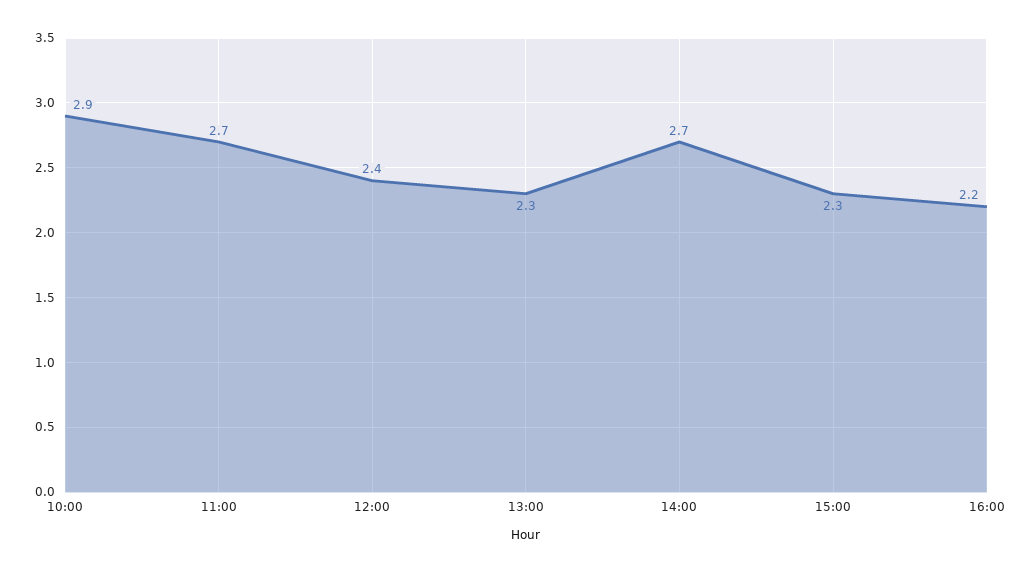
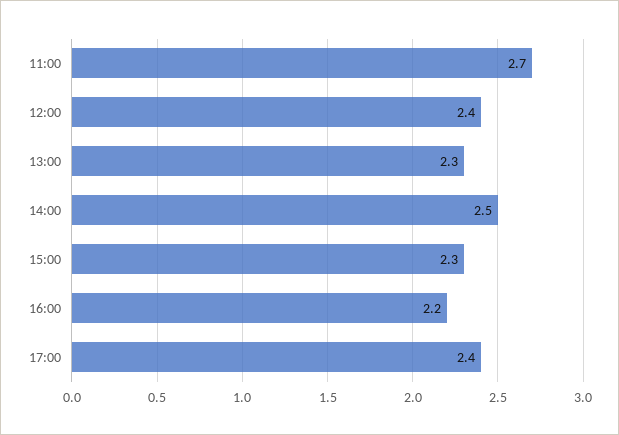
10:00: 2.9 -> none
14:00: 2.7 -> 2.5
17:00: none -> 2.4

